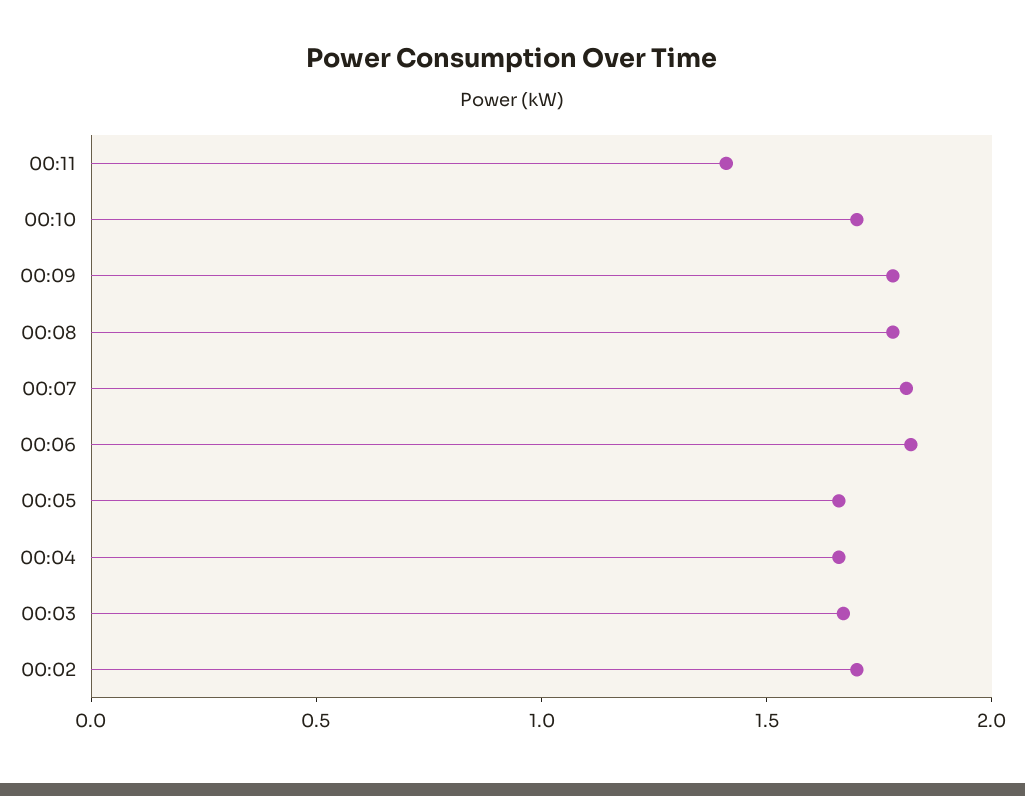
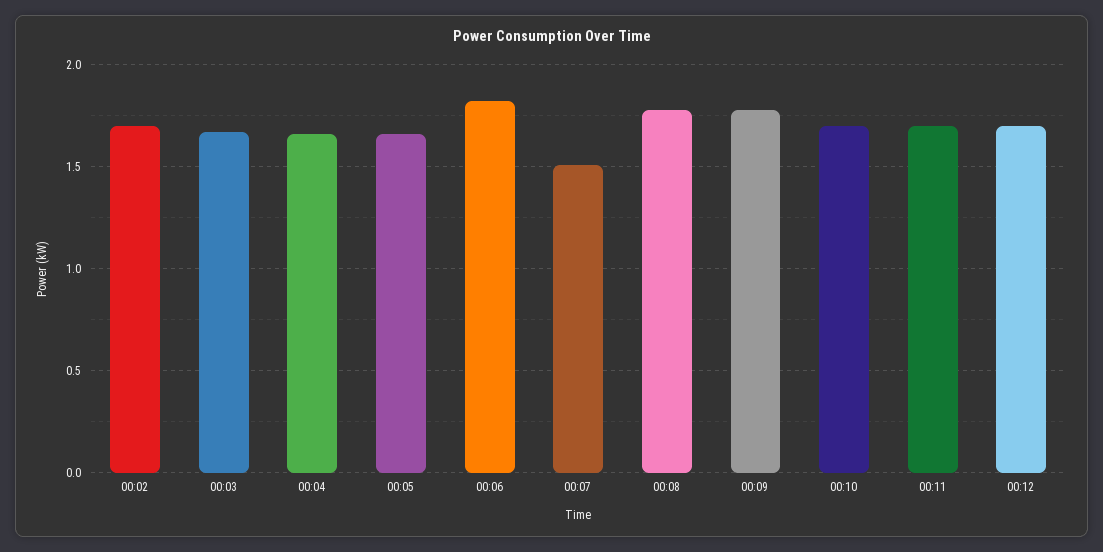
00:11: 1.4 -> 1.7
00:07: 1.8 -> 1.5
00:12: none -> 1.7

